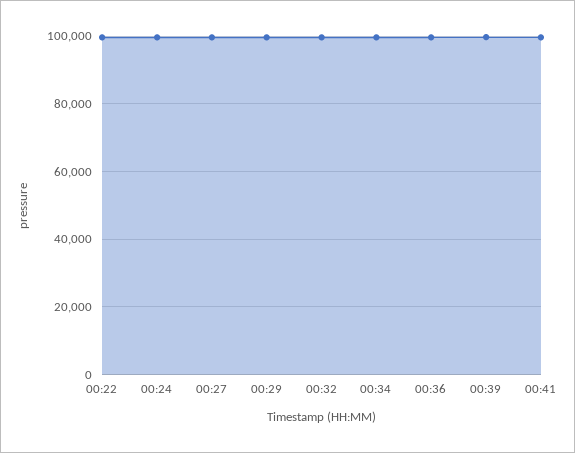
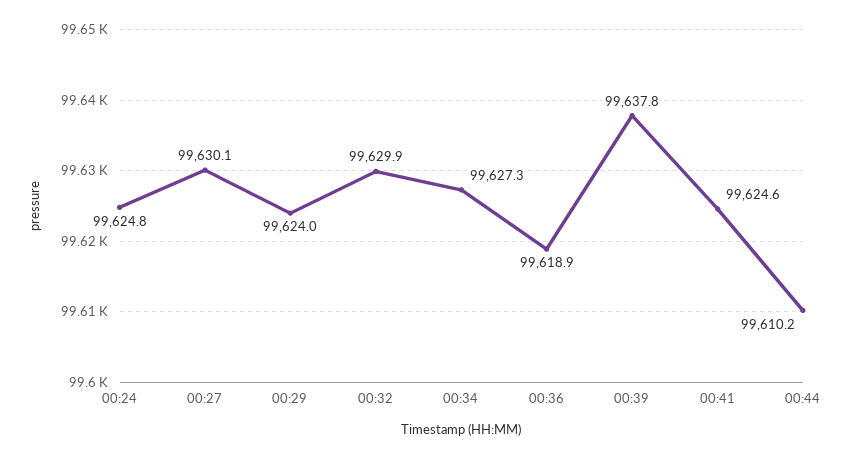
00:22: 100000 -> none
00:44: none -> 99610.2

